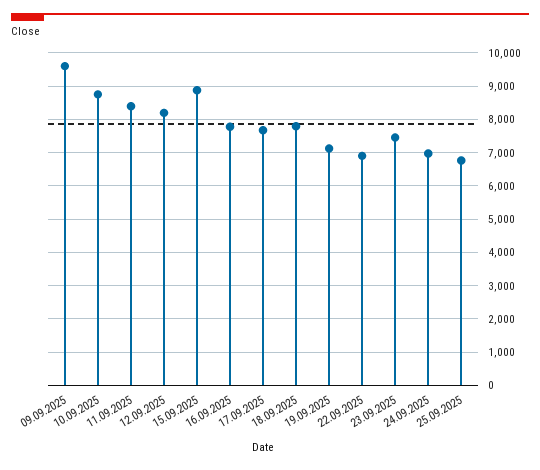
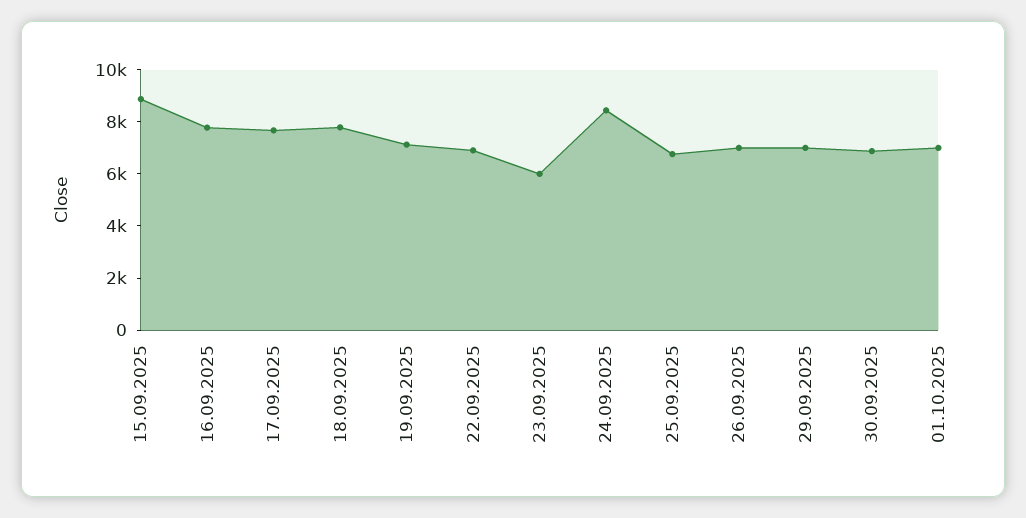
09.09.2025: 9600 -> none
10.09.2025: 8800 -> none
11.09.2025: 8400 -> none
12.09.2025: 8200 -> none
23.09.2025: 7400 -> 6000
24.09.2025: 7000 -> 8500
26.09.2025: none -> 7000
29.09.2025: none -> 7000
30.09.2025: none -> 7000
01.10.2025: none -> 7000

